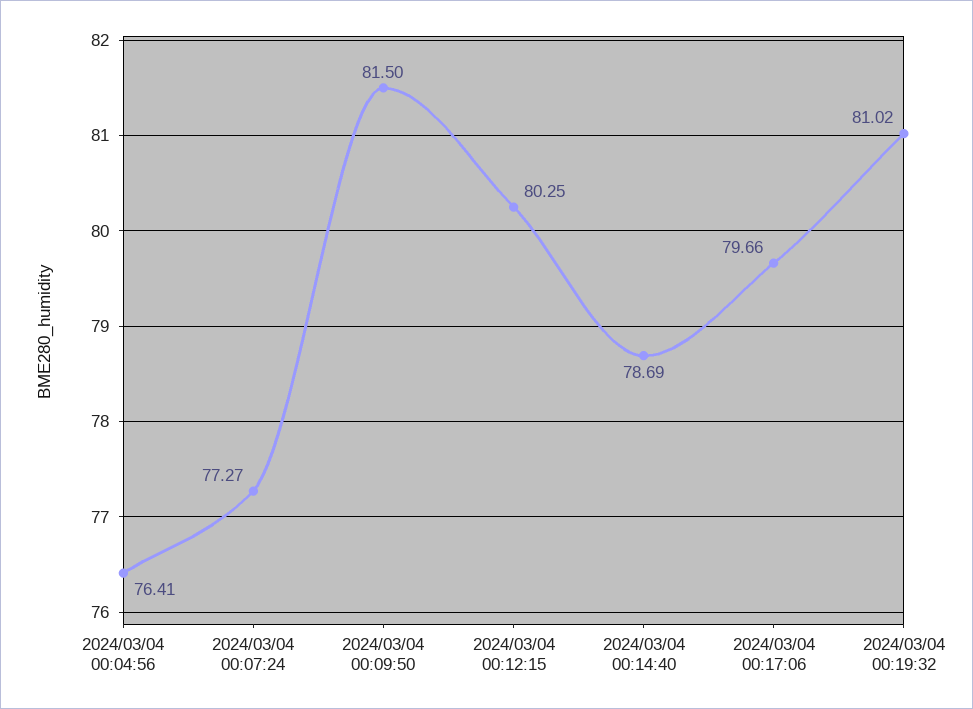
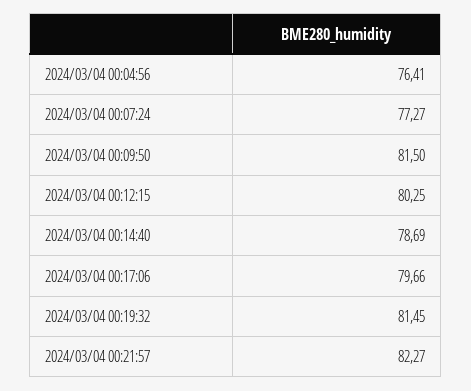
2024/03/04 00:19:32: 81.02 -> 81.45
2024/03/04 00:21:57: none -> 82.27

